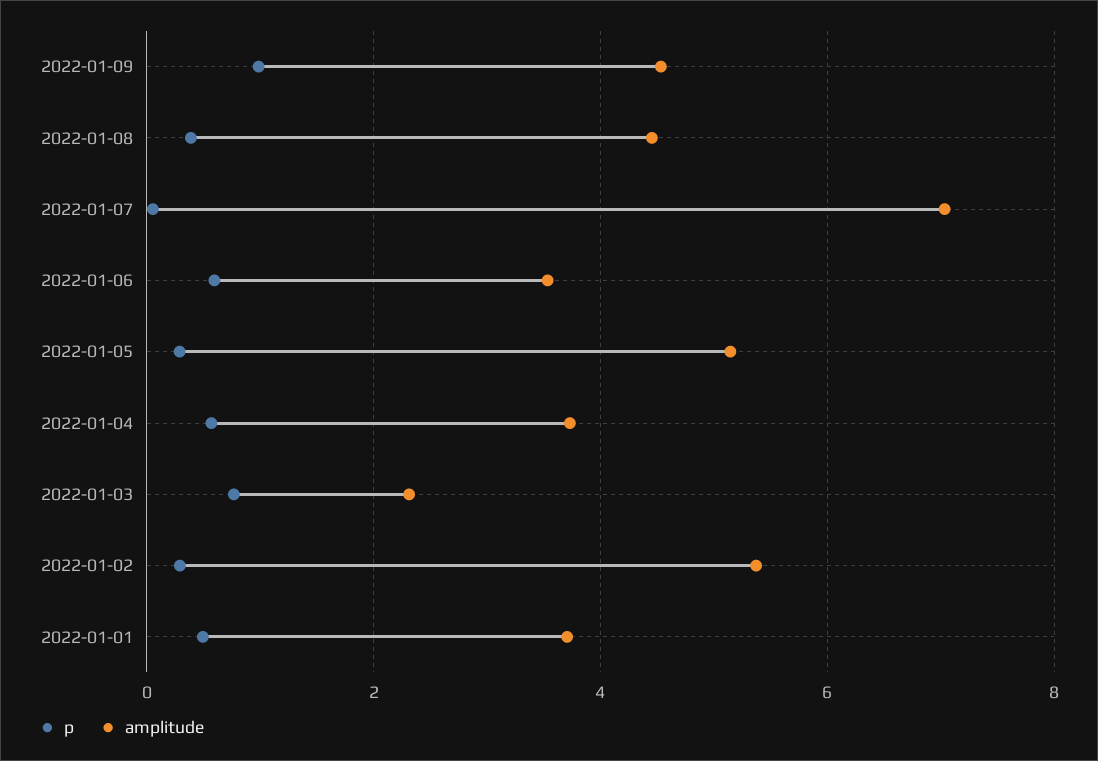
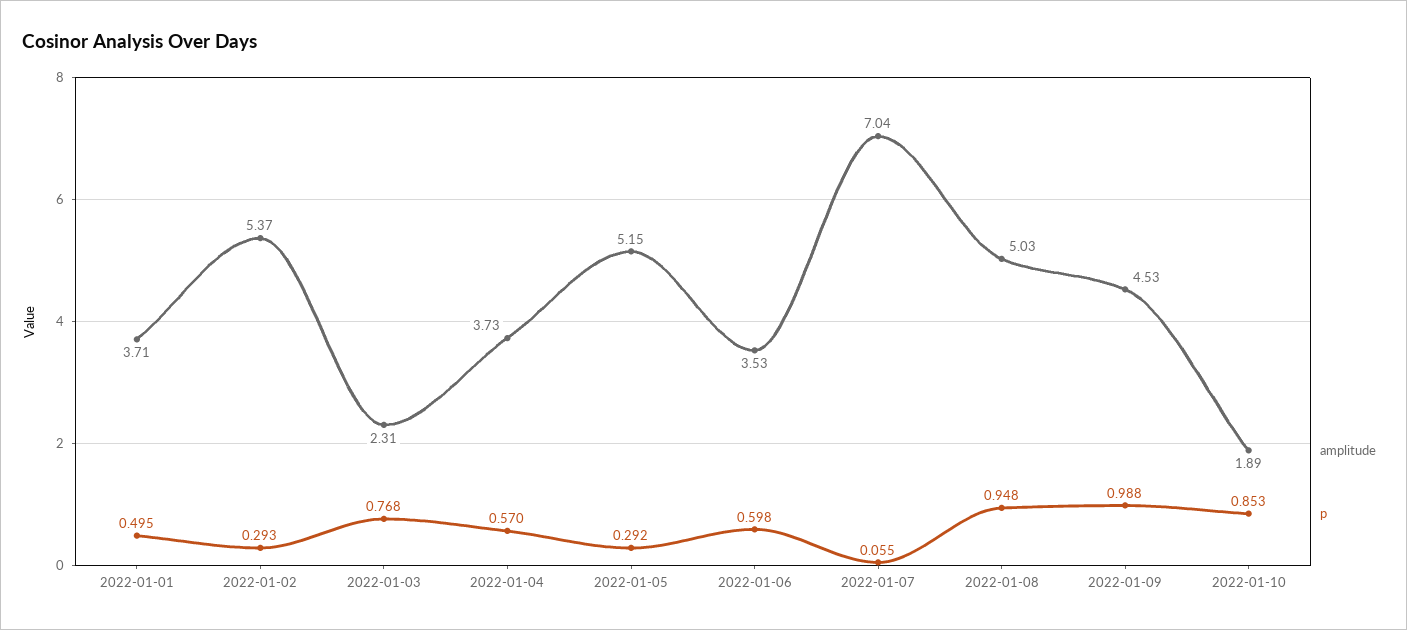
p, 2022-01-08: 0.4 -> 0.948
amplitude, 2022-01-08: 4.4 -> 5.03
amplitude, 2022-01-10: none -> 1.89
p, 2022-01-10: none -> 0.853

